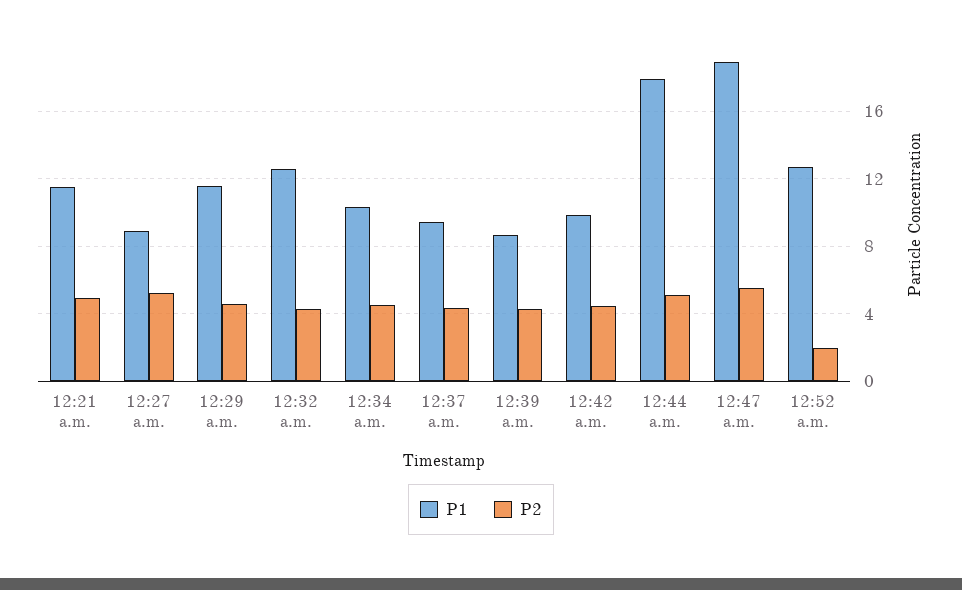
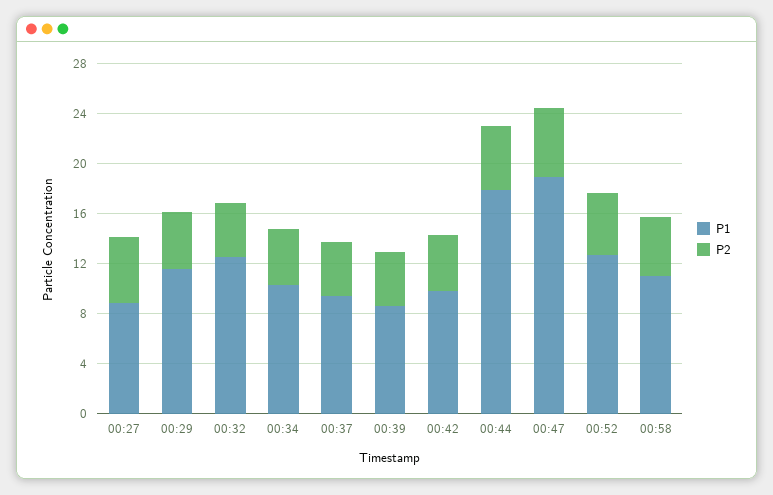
P1, 12:21 a.m.: 11.5 -> none
P2, 12:21 a.m.: 5 -> none
P2, 12:52 a.m.: 2 -> 5
P1, 00:58: none -> 11
P2, 00:58: none -> 5

